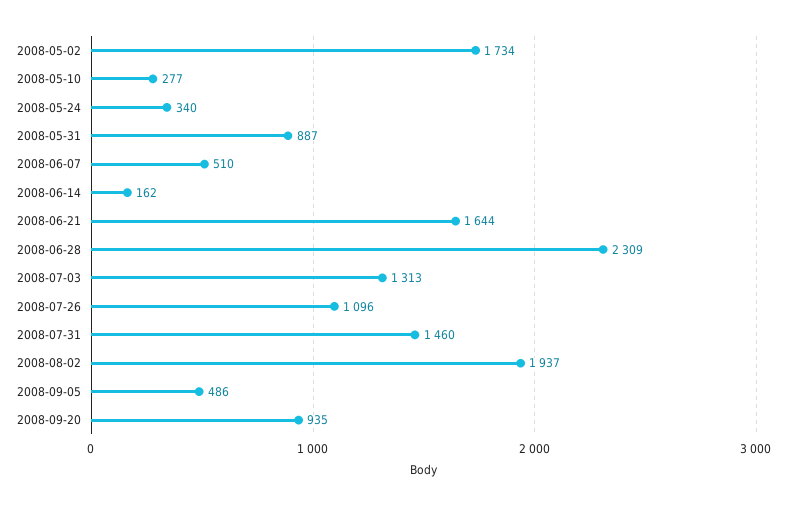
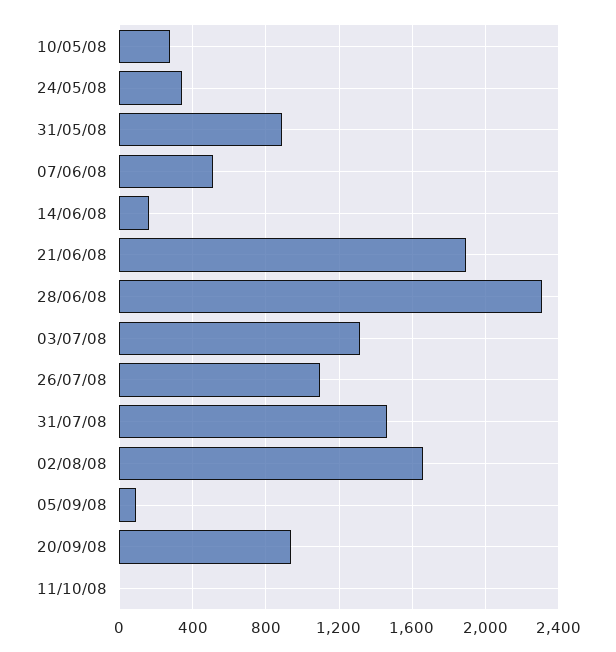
2008-05-02: 1734 -> none
2008-06-21: 1644 -> 1900
2008-08-02: 1937 -> 1650
2008-09-05: 486 -> 100
11/10/08: none -> 0

